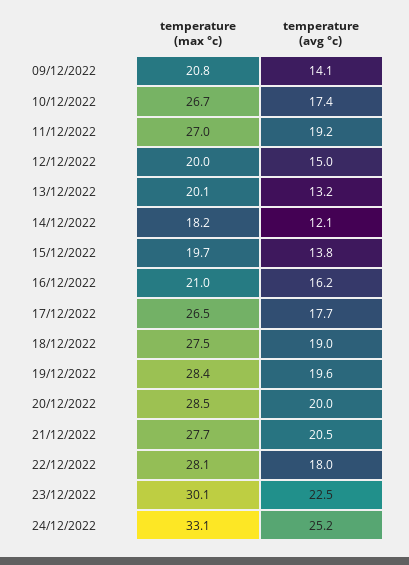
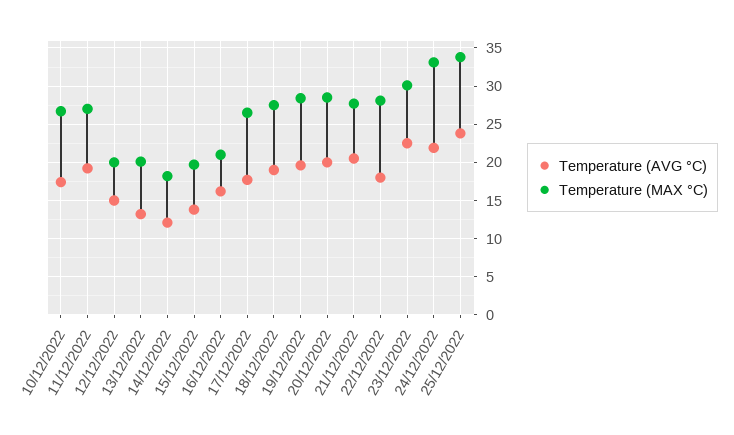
temperature (max °c), 09/12/2022: 20.8 -> none
temperature (avg °c), 09/12/2022: 14.1 -> none
temperature (avg °c), 24/12/2022: 25.2 -> 22
temperature (avg °c), 25/12/2022: none -> 24
temperature (max °c), 25/12/2022: none -> 34

